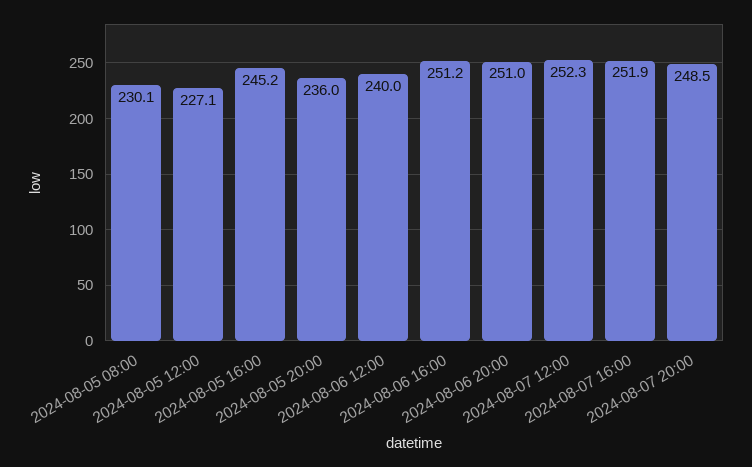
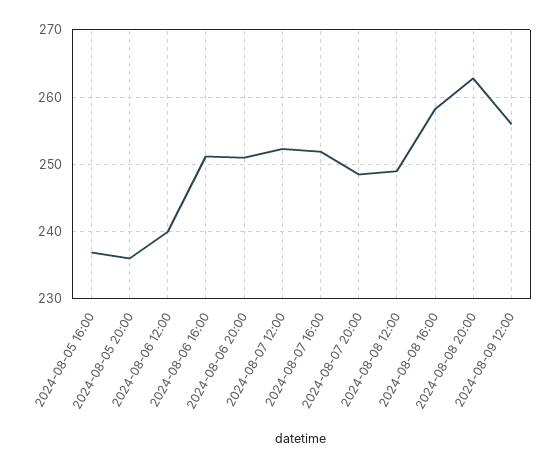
2024-08-05 08:00: 230.1 -> none
2024-08-05 12:00: 227.1 -> none
2024-08-05 16:00: 245.2 -> 237
2024-08-08 12:00: none -> 249
2024-08-08 16:00: none -> 258
2024-08-08 20:00: none -> 263
2024-08-09 12:00: none -> 256

